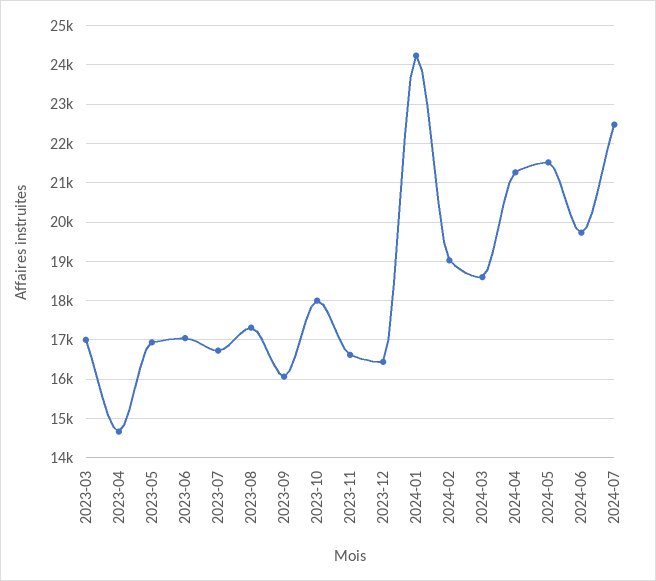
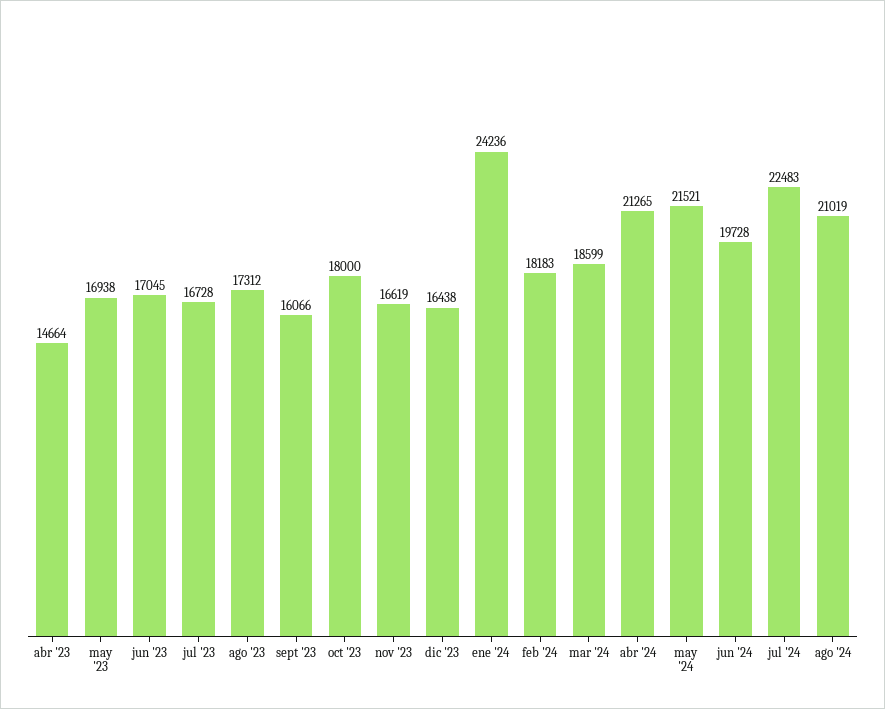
2023-03: 17000 -> none
2024-02: 19000 -> 18183
ago '24: none -> 21019

